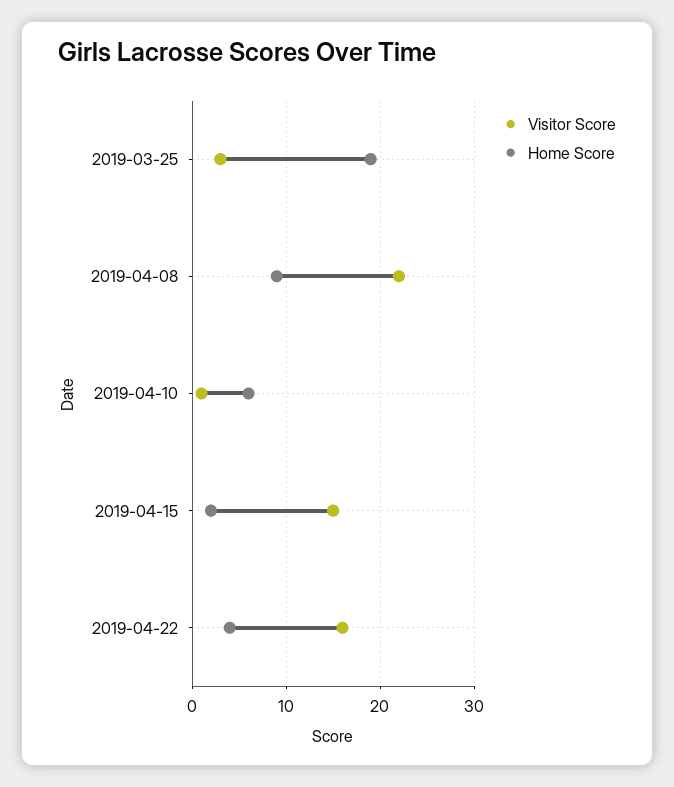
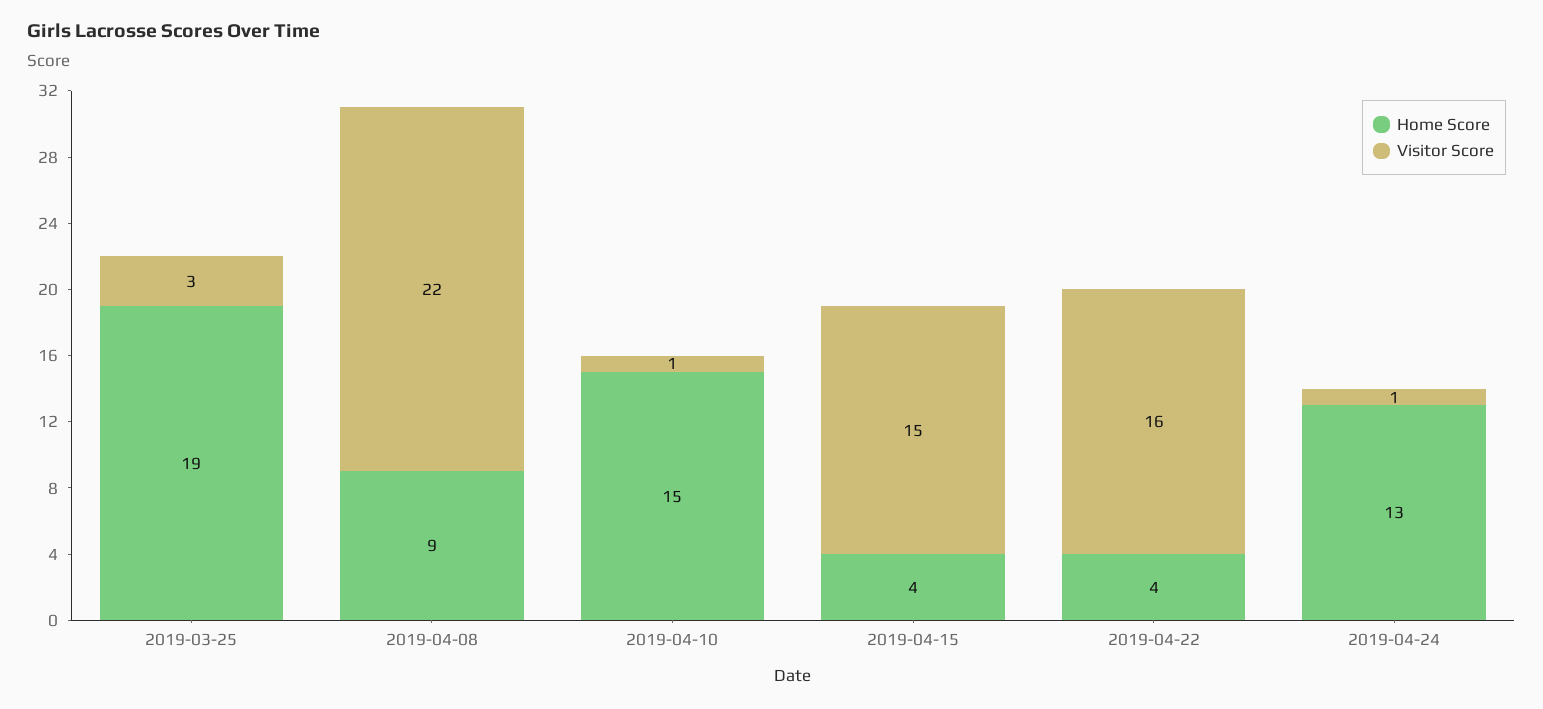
Home Score, 2019-04-10: 6 -> 15
Home Score, 2019-04-15: 2 -> 4
Home Score, 2019-04-24: none -> 13
Visitor Score, 2019-04-24: none -> 1

